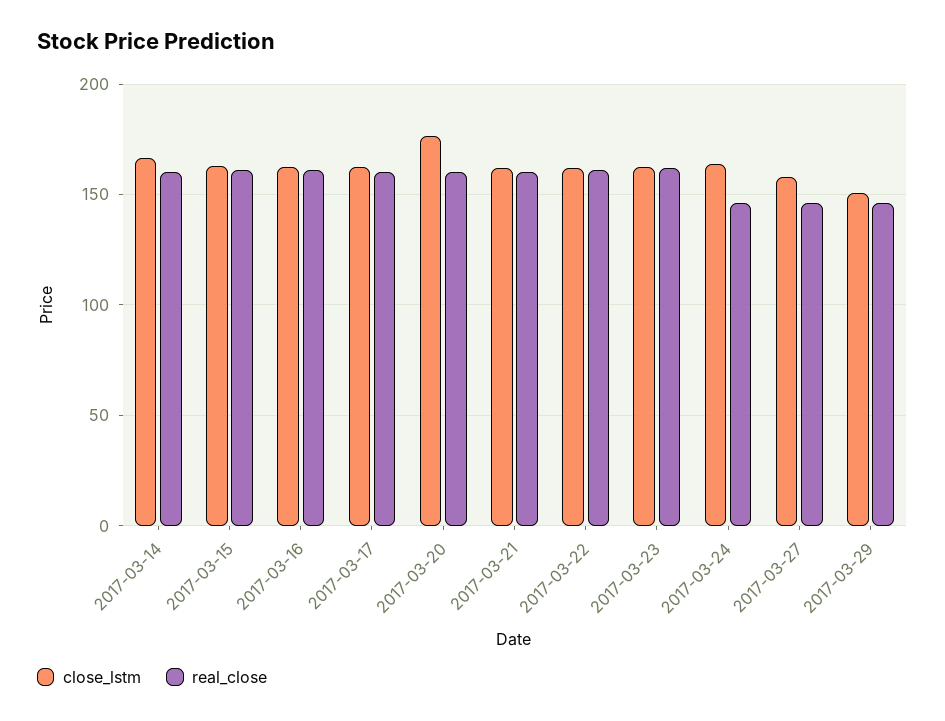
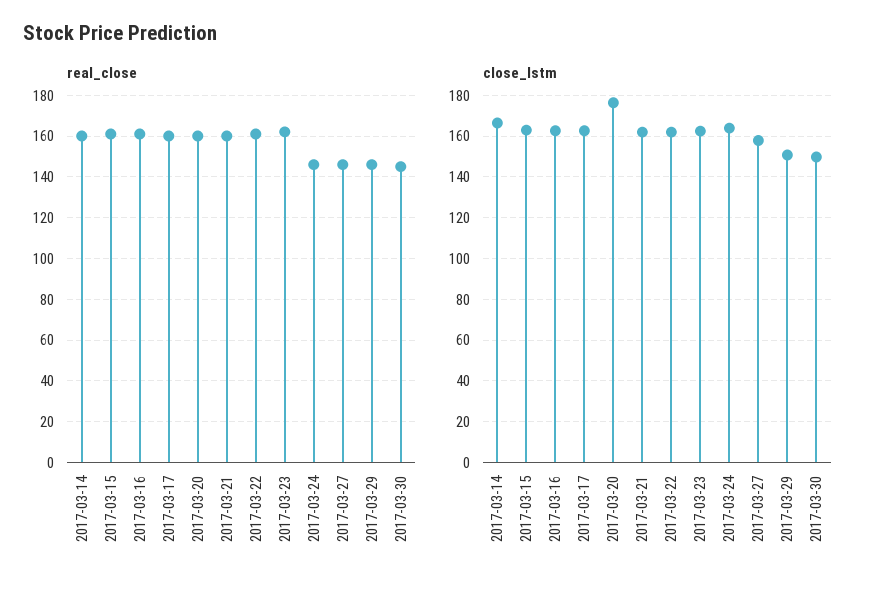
real_close, 2017-03-30: none -> 145
close_lstm, 2017-03-30: none -> 150

